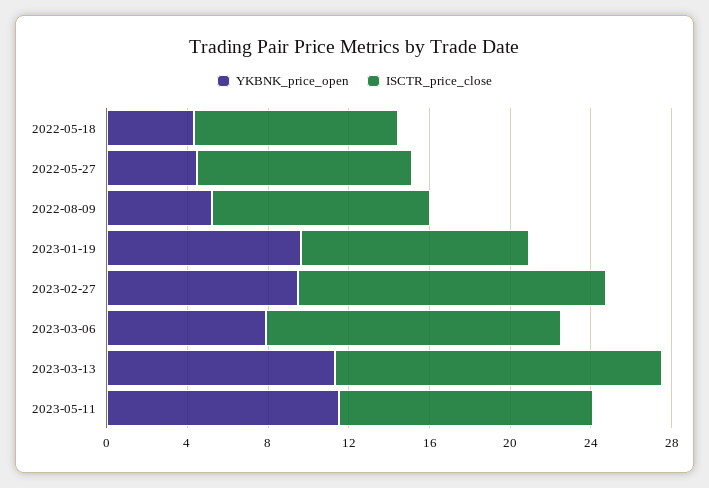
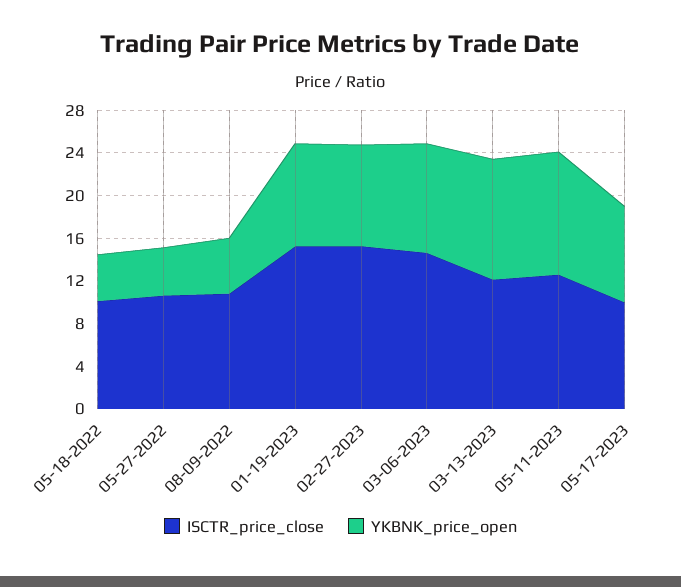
ISCTR_price_close, 2023-01-19: 11 -> 15
YKBNK_price_open, 2023-03-06: 8 -> 10
ISCTR_price_close, 2023-03-13: 16 -> 12
ISCTR_price_close, 05-17-2023: none -> 10
YKBNK_price_open, 05-17-2023: none -> 9

